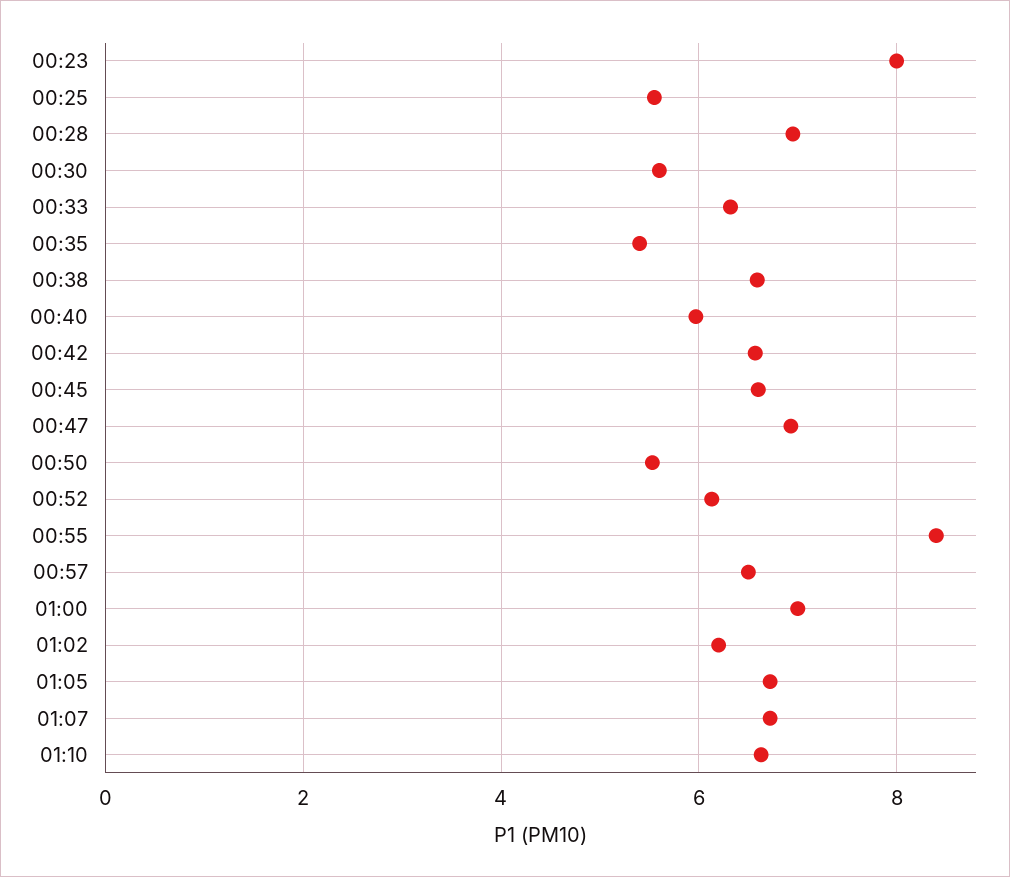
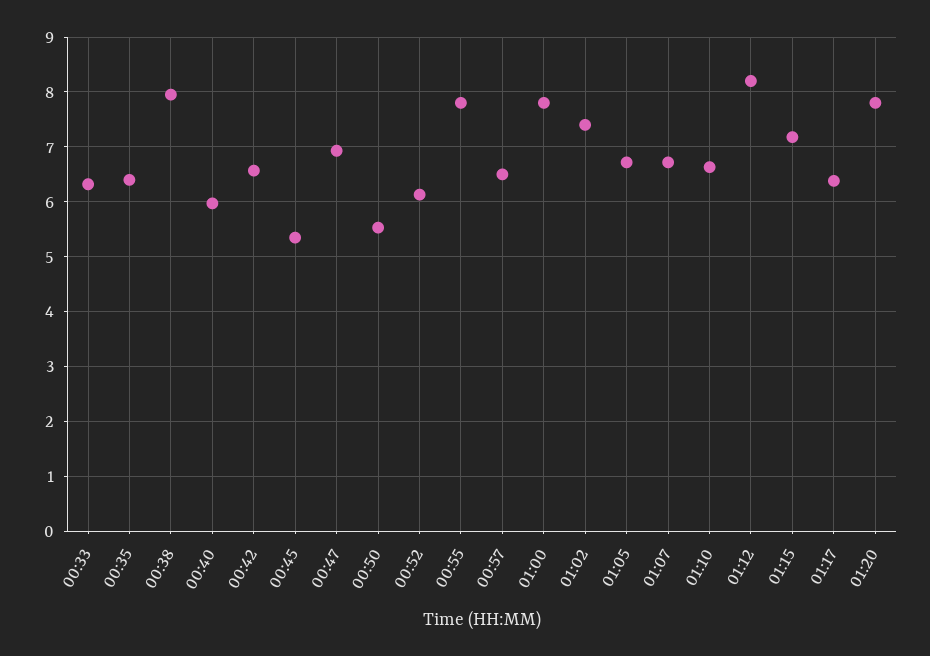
00:23: 8 -> none
00:25: 5.6 -> none
00:28: 7 -> none
00:30: 5.6 -> none
00:35: 5.4 -> 6.4
00:38: 6.6 -> 8
00:45: 6.6 -> 5.4
00:55: 8.4 -> 7.8
01:00: 7 -> 7.8
01:02: 6.2 -> 7.4
01:12: none -> 8.2
01:15: none -> 7.2
01:17: none -> 6.4
01:20: none -> 7.8

